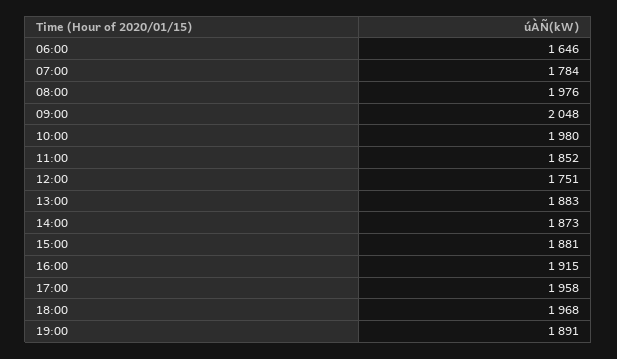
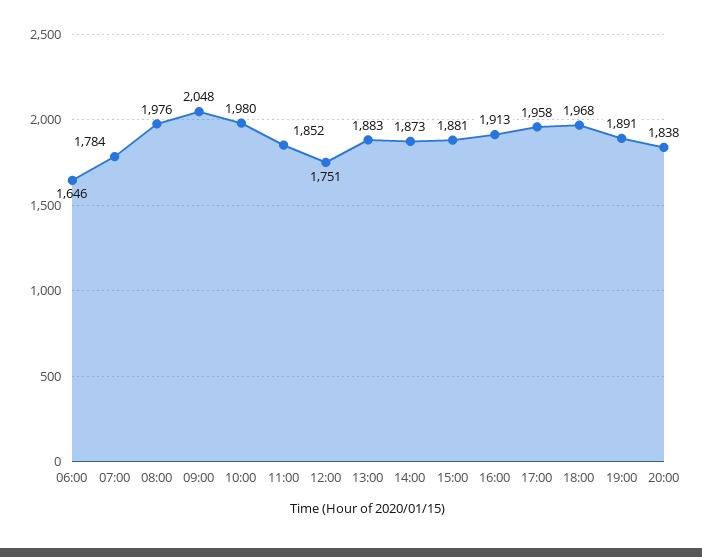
16:00: 1915 -> 1913
20:00: none -> 1838

